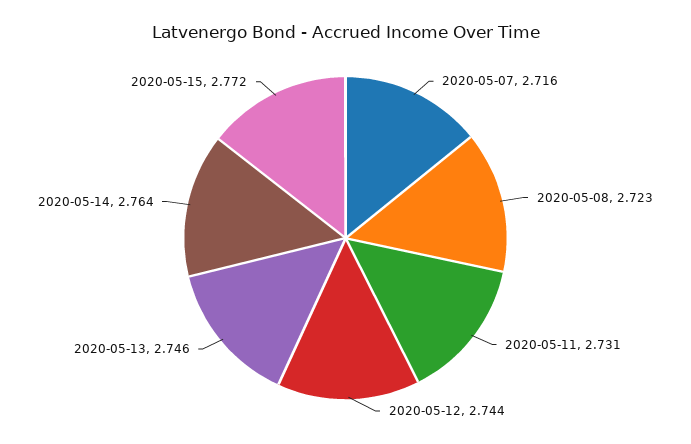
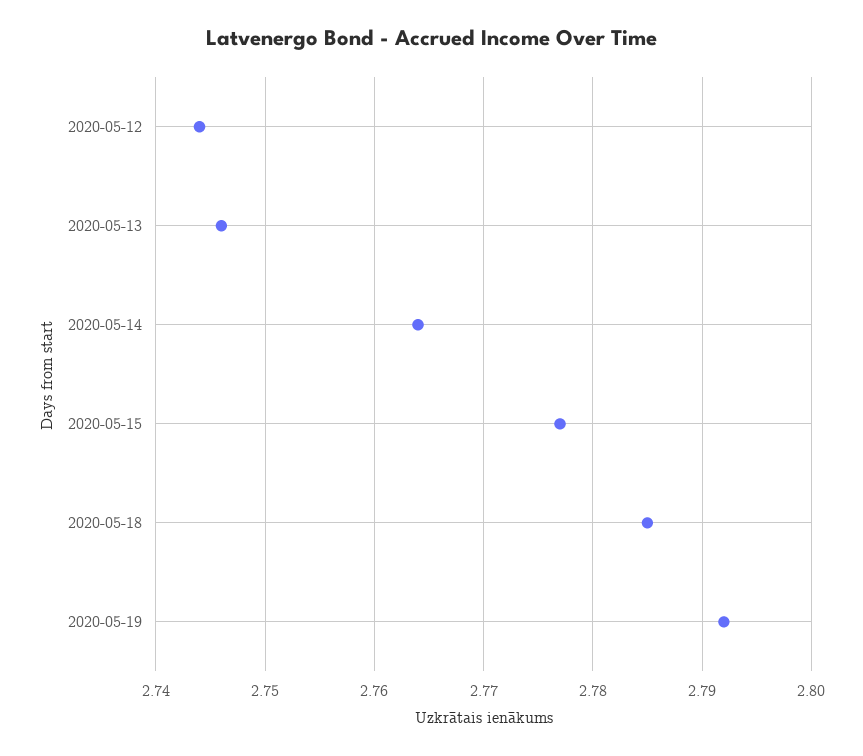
2020-05-07: 2.716 -> none
2020-05-08: 2.723 -> none
2020-05-11: 2.731 -> none
2020-05-15: 2.772 -> 2.777
2020-05-18: none -> 2.785
2020-05-19: none -> 2.792

